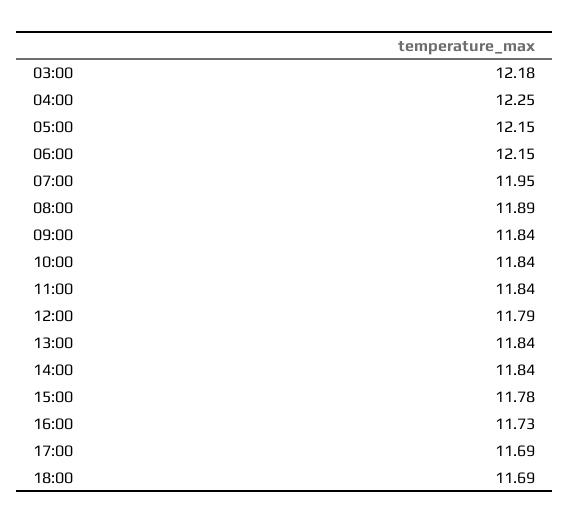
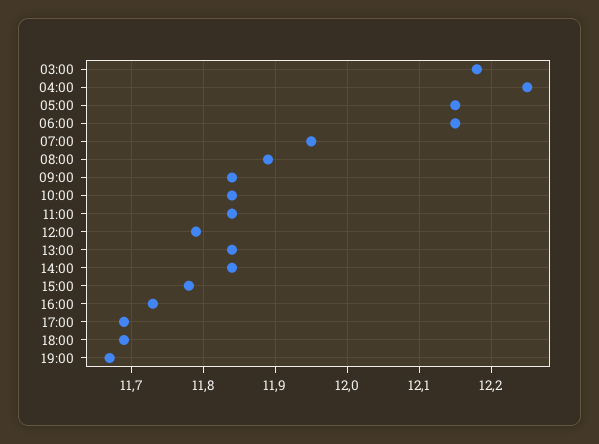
19:00: none -> 11.67

